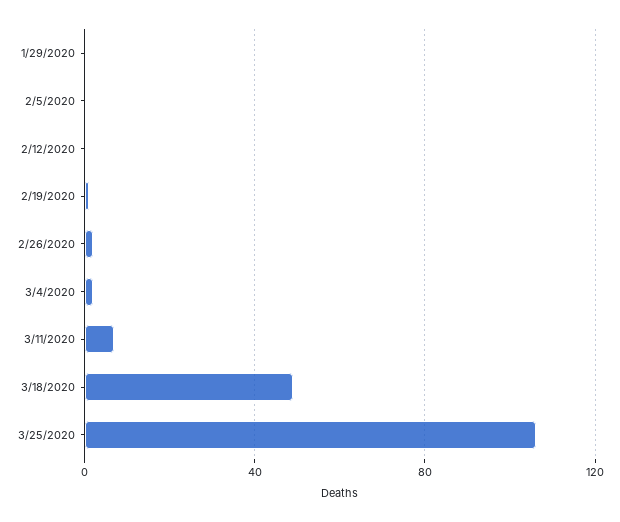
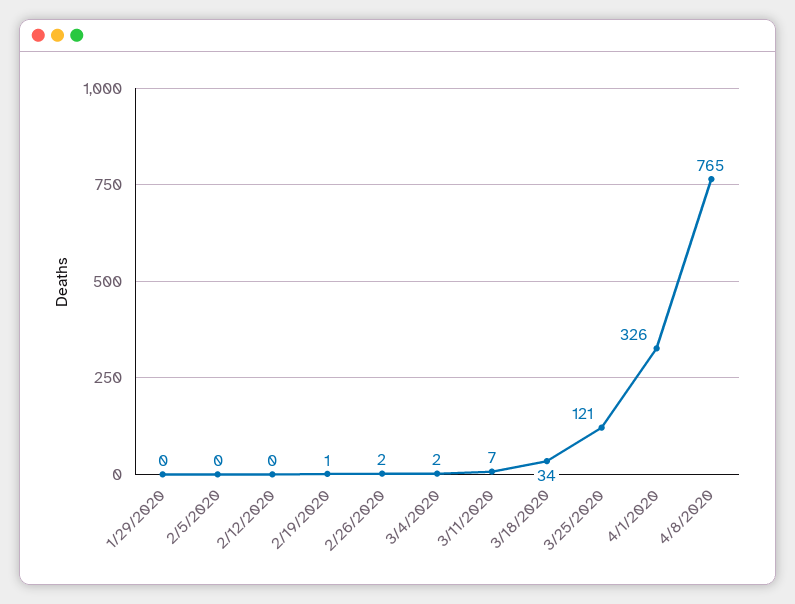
3/18/2020: 50 -> 34
3/25/2020: 105 -> 121
4/1/2020: none -> 326
4/8/2020: none -> 765

